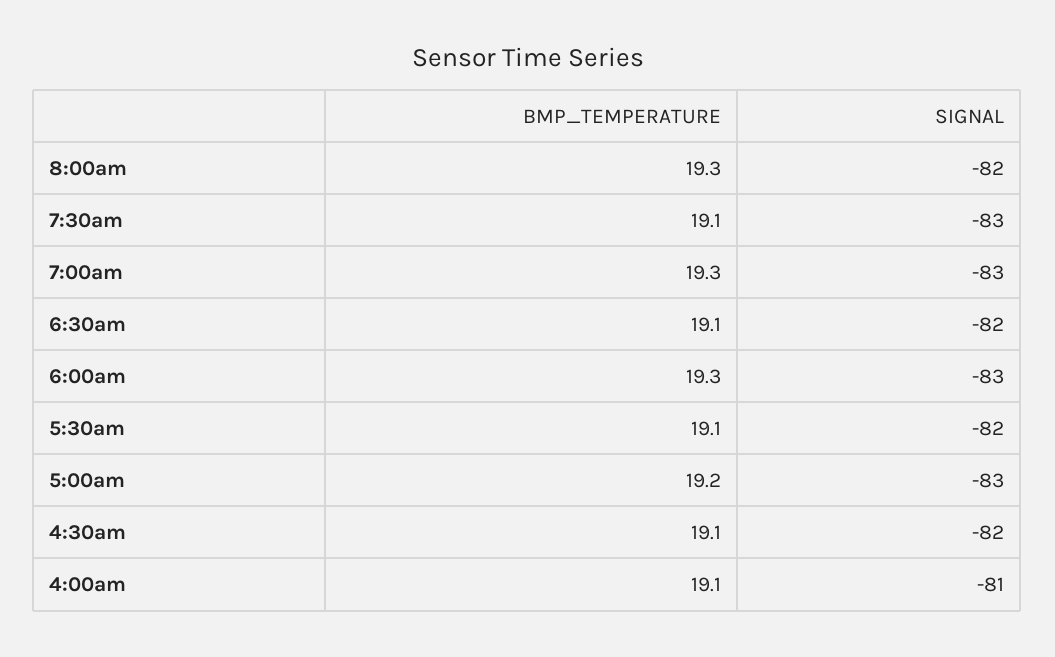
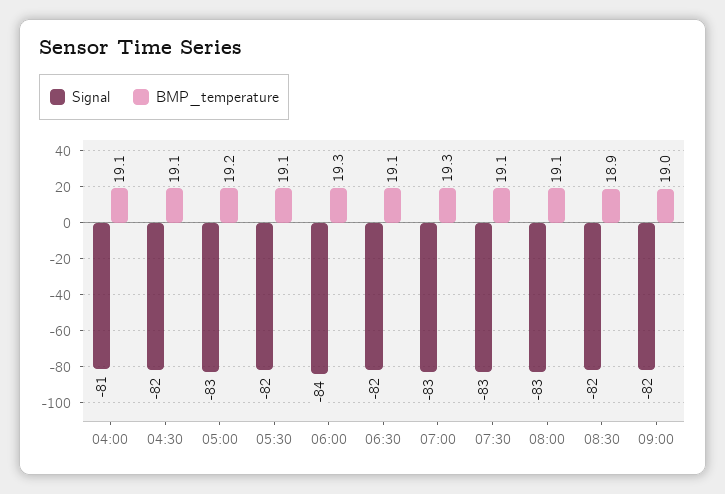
BMP_TEMPERATURE, 8:00am: 19.3 -> 19.1
SIGNAL, 8:00am: -82 -> -83
SIGNAL, 6:00am: -83 -> -84
SIGNAL, 08:30: none -> -82
BMP_TEMPERATURE, 08:30: none -> 18.9
SIGNAL, 09:00: none -> -82
BMP_TEMPERATURE, 09:00: none -> 19

